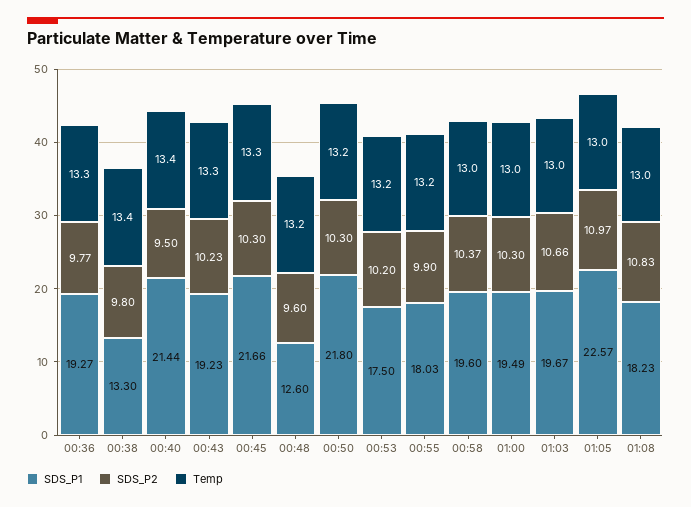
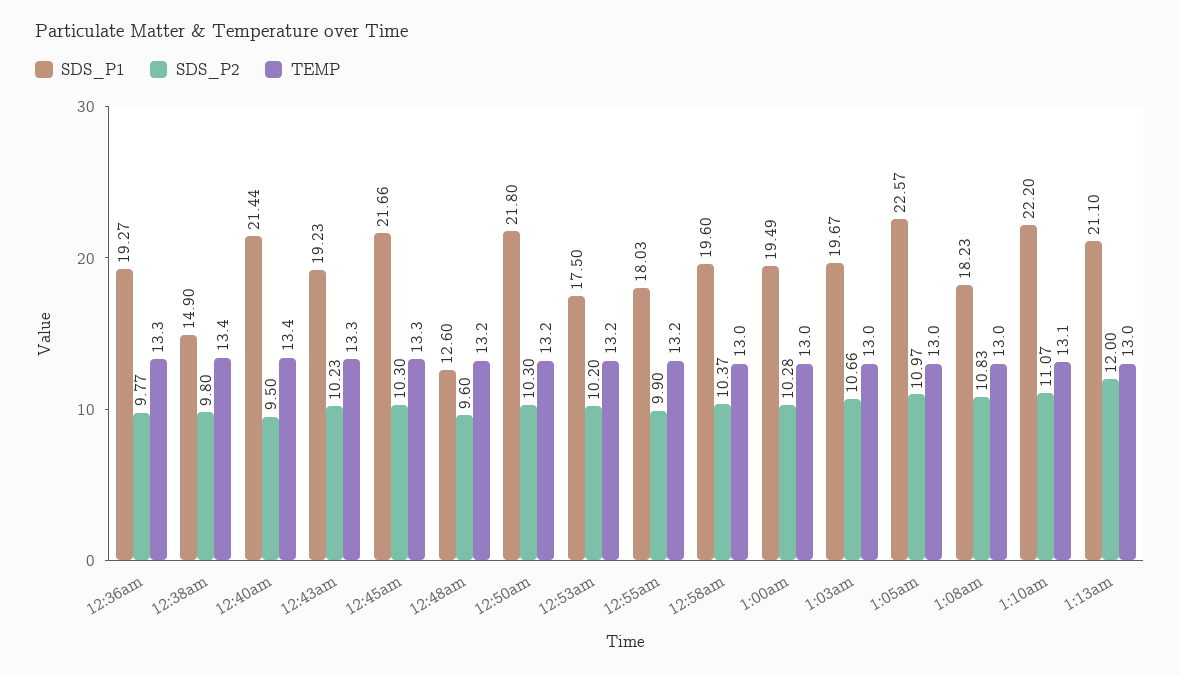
SDS_P1, 00:38: 13.3 -> 14.9
SDS_P2, 01:00: 10.3 -> 10.28
SDS_P1, 1:10am: none -> 22.2
SDS_P2, 1:10am: none -> 11.07
Temp, 1:10am: none -> 13.1
SDS_P1, 1:13am: none -> 21.1
SDS_P2, 1:13am: none -> 12
Temp, 1:13am: none -> 13

